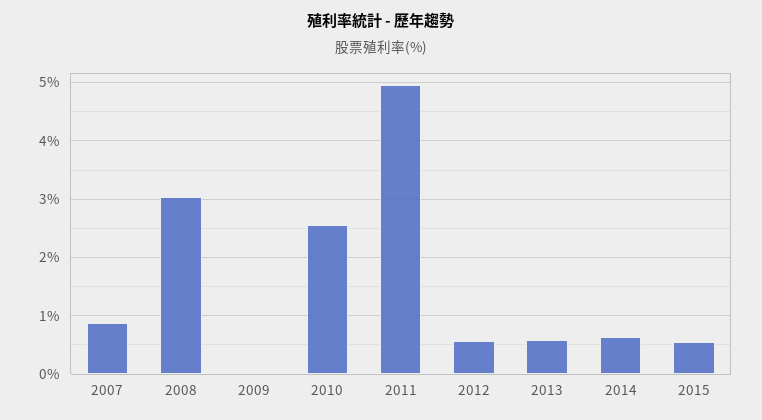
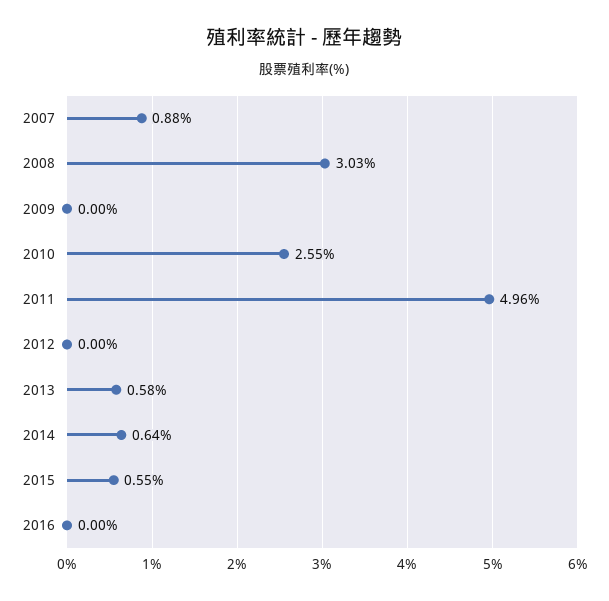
2012: 0.6 -> 0
2016: none -> 0

